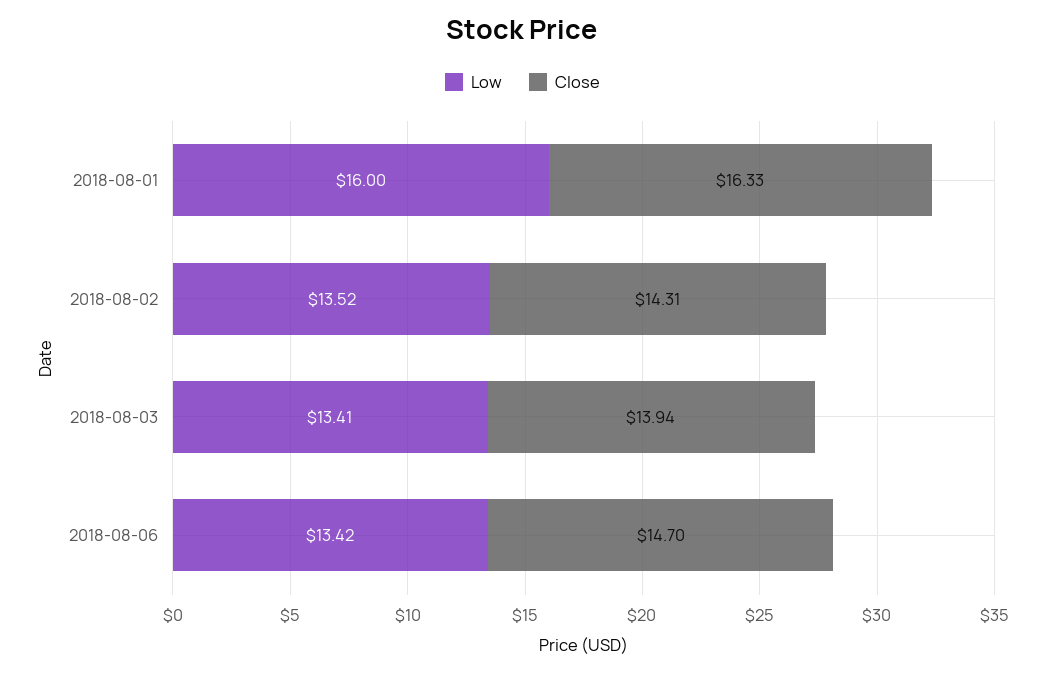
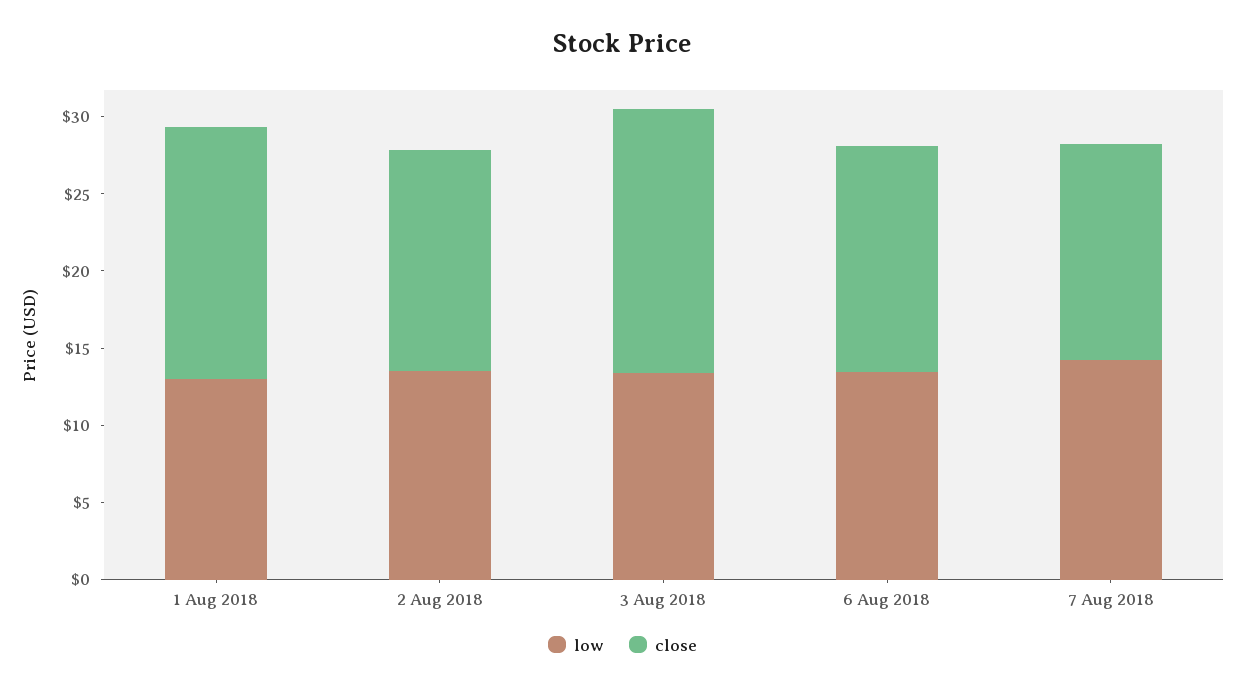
Low, 2018-08-01: 16 -> 13
Close, 2018-08-03: 13.94 -> 17
Low, 7 Aug 2018: none -> 14
Close, 7 Aug 2018: none -> 14

